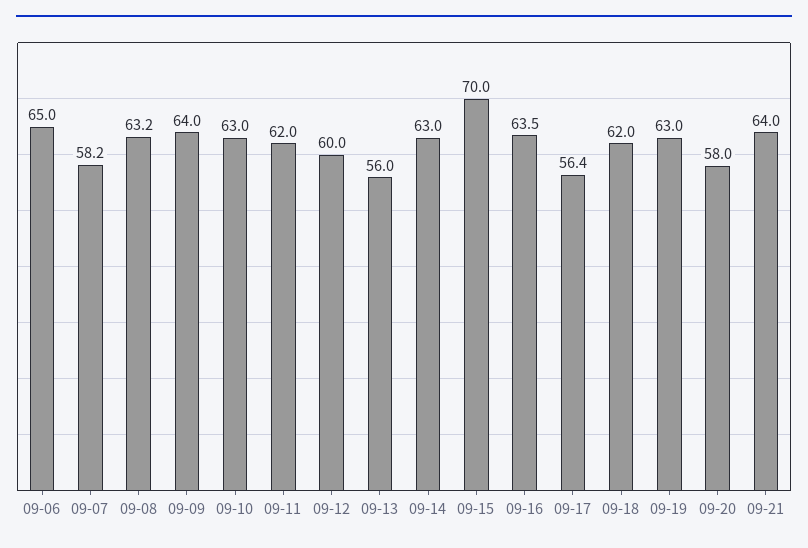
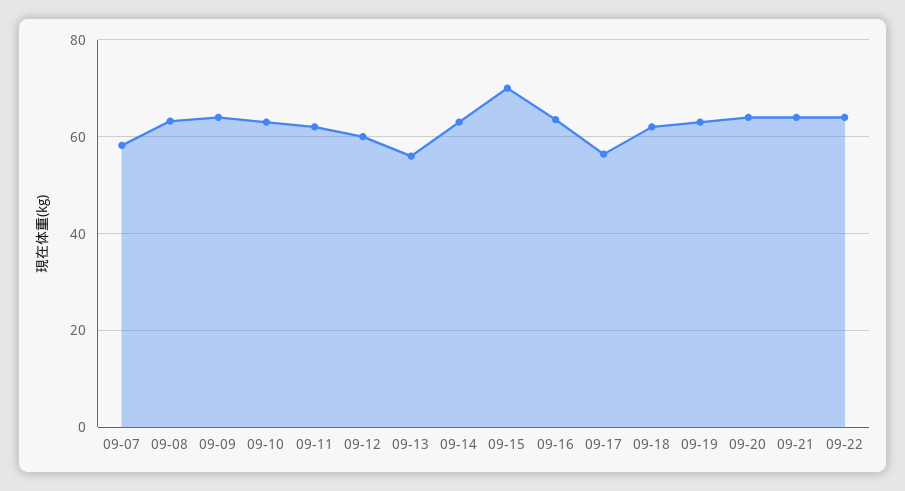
09-06: 65 -> none
09-20: 58 -> 64
09-22: none -> 64

